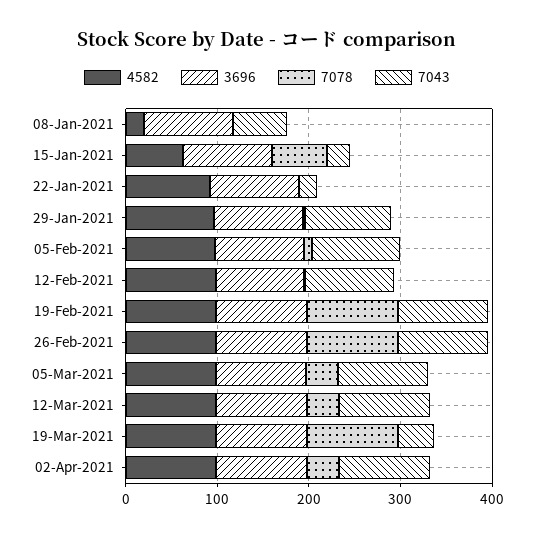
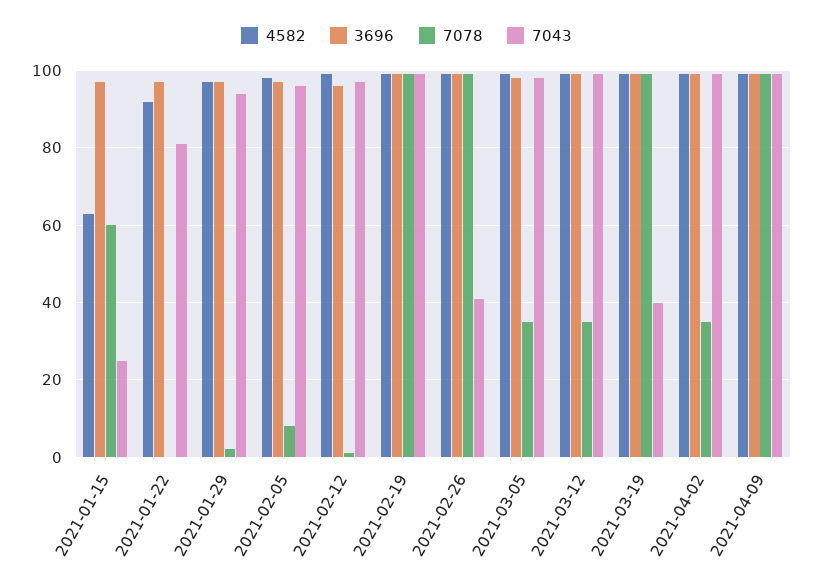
4582, 08-Jan-2021: 20 -> none
3696, 08-Jan-2021: 100 -> none
7078, 08-Jan-2021: 0 -> none
7043, 08-Jan-2021: 60 -> none
7043, 22-Jan-2021: 20 -> 80
7043, 26-Feb-2021: 100 -> 40
4582, 2021-04-09: none -> 100
3696, 2021-04-09: none -> 100
7078, 2021-04-09: none -> 100
7043, 2021-04-09: none -> 100

